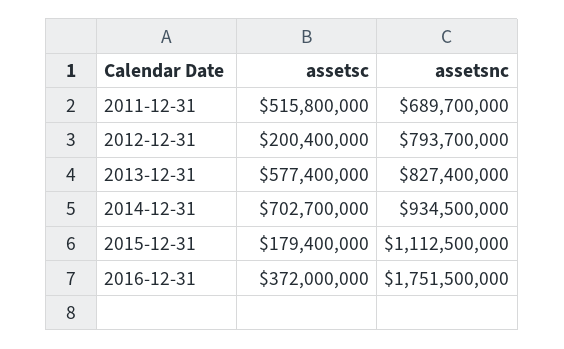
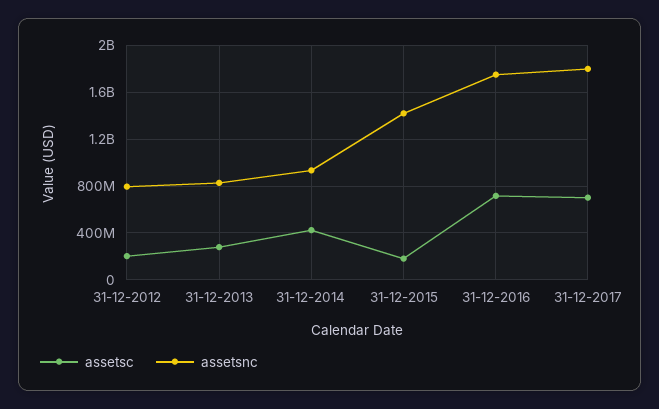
assetsc, 2011-12-31: 515800000 -> none
assetsnc, 2011-12-31: 689700000 -> none
assetsc, 2013-12-31: 577400000 -> 300000000
assetsc, 2014-12-31: 702700000 -> 400000000
assetsnc, 2015-12-31: 1112500000 -> 1400000000
assetsc, 2016-12-31: 372000000 -> 700000000
assetsc, 31-12-2017: none -> 700000000
assetsnc, 31-12-2017: none -> 1800000000

